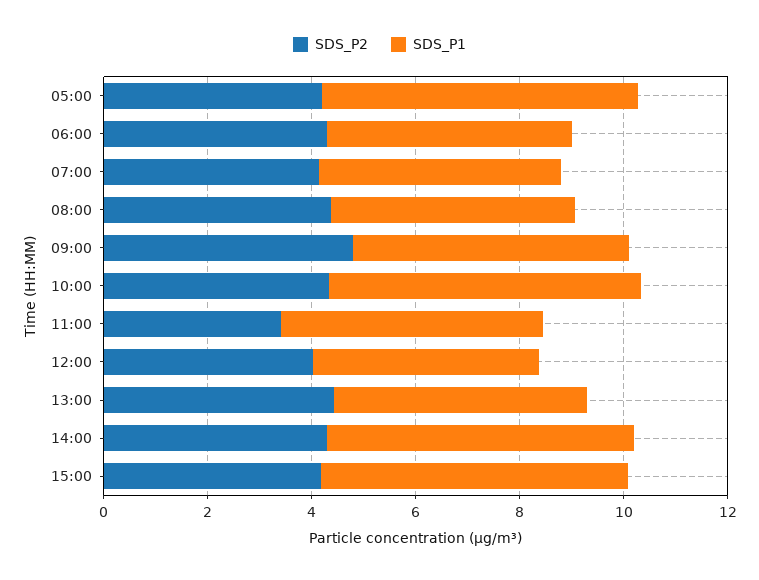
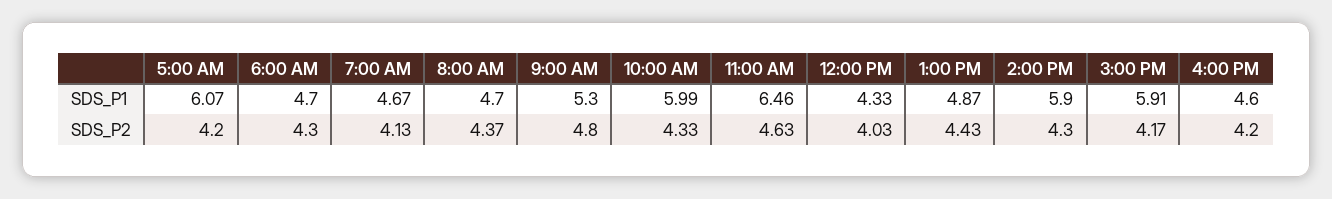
SDS_P2, 11:00: 3.5 -> 4.63
SDS_P1, 11:00: 5 -> 6.46
SDS_P1, 4:00 PM: none -> 4.6
SDS_P2, 4:00 PM: none -> 4.2

